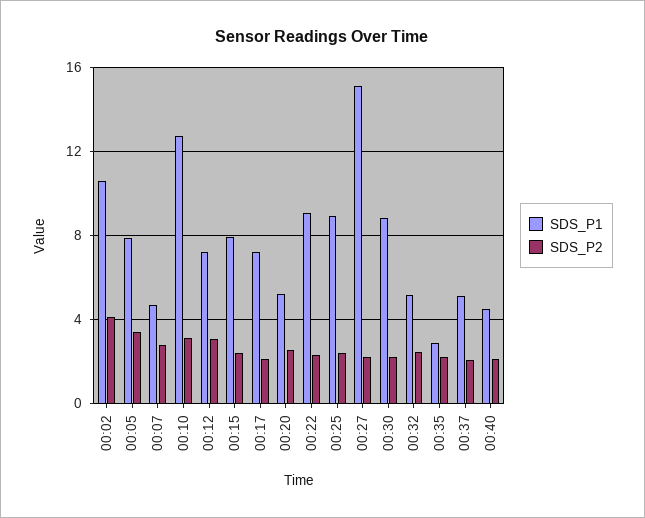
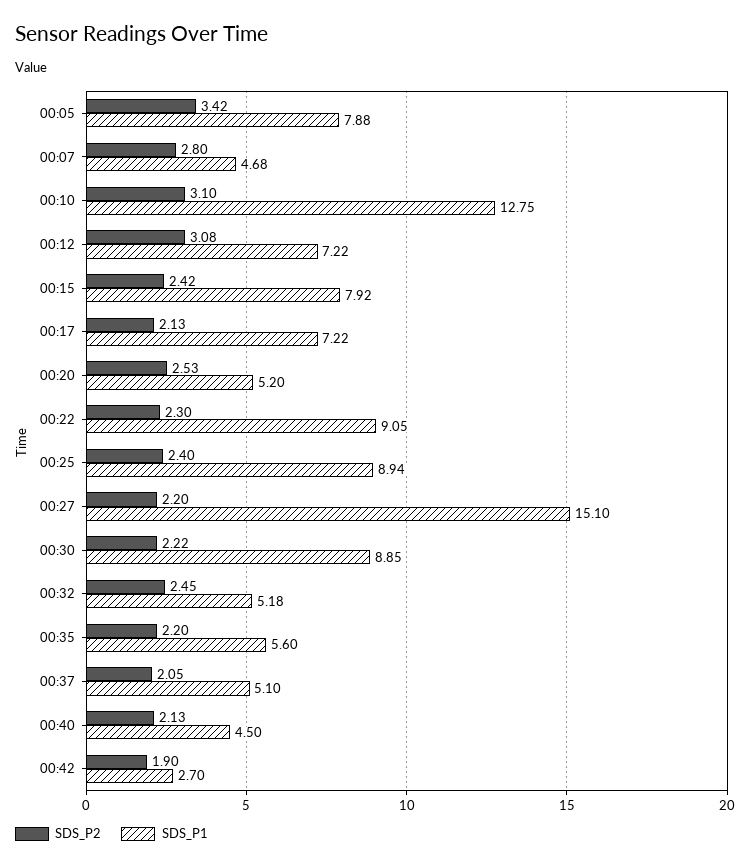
SDS_P1, 00:02: 10.5 -> none
SDS_P2, 00:02: 4 -> none
SDS_P1, 00:35: 3 -> 5.6
SDS_P2, 00:42: none -> 1.9
SDS_P1, 00:42: none -> 2.7

